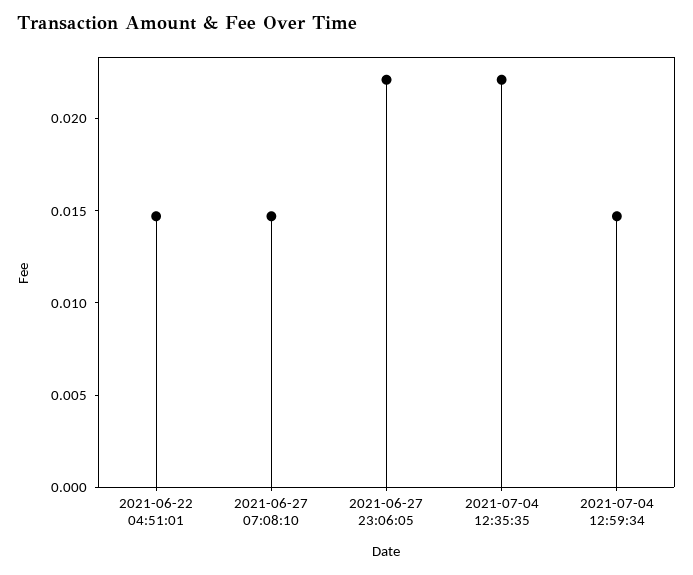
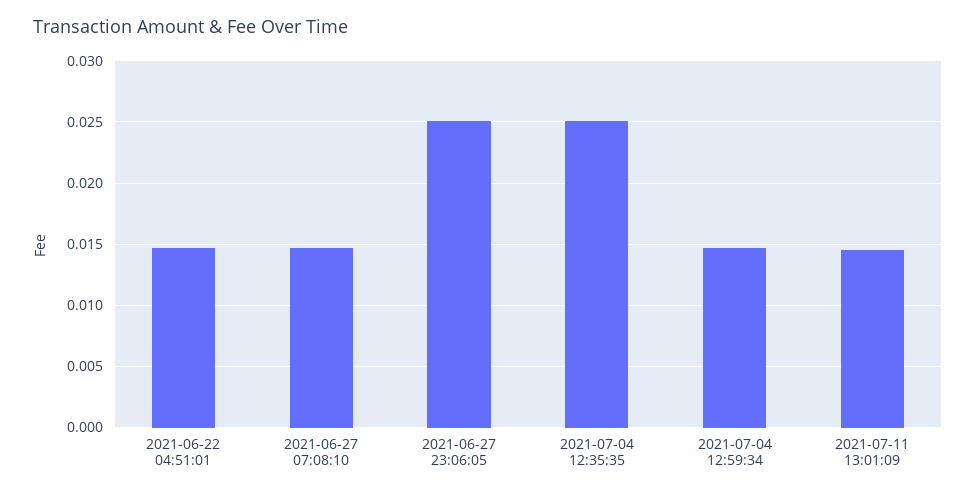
2021-06-27 23:06:05: 0.022 -> 0.025
2021-07-04 12:35:35: 0.022 -> 0.025
2021-07-11 13:01:09: none -> 0.0145

